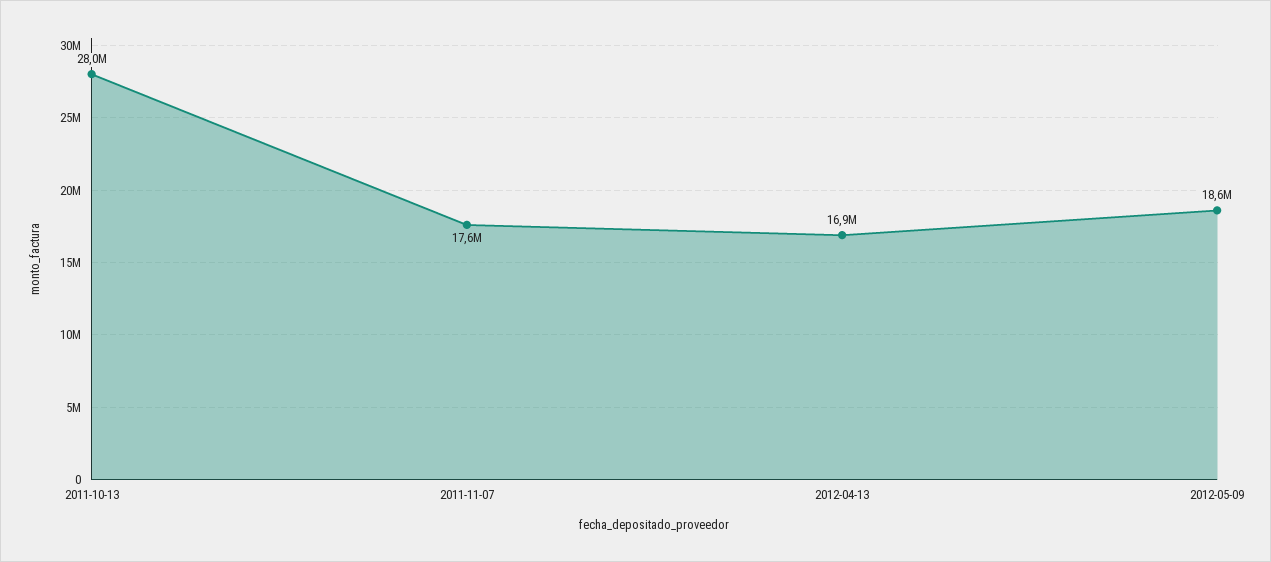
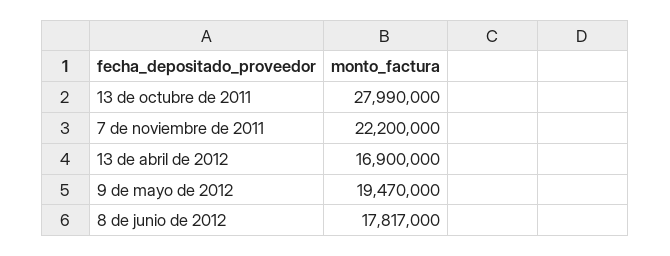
2011-11-07: 17600000 -> 22200000
2012-05-09: 18600000 -> 19470000
8 de junio de 2012: none -> 17817000

